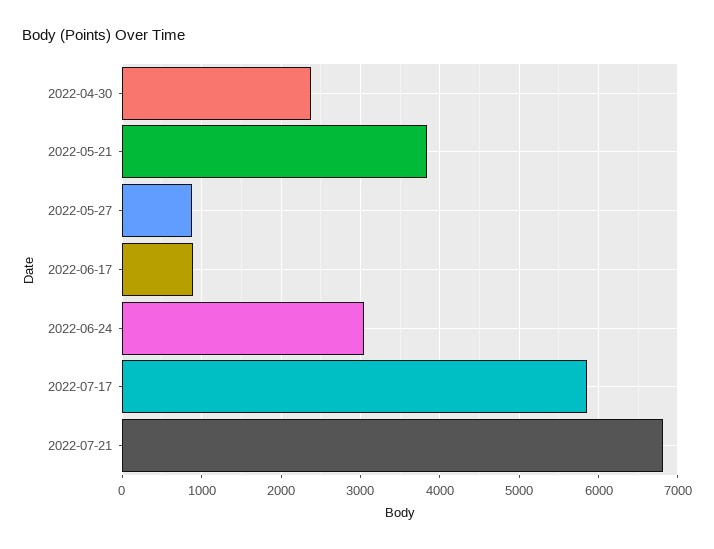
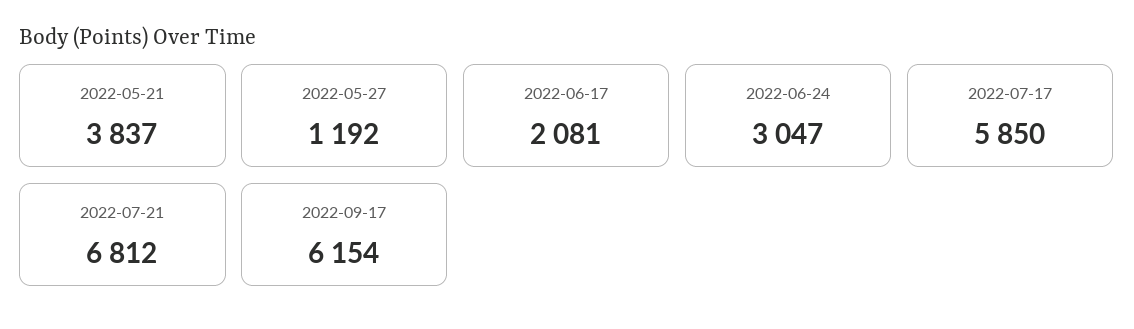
2022-04-30: 2400 -> none
2022-05-27: 900 -> 1192
2022-06-17: 900 -> 2081
2022-09-17: none -> 6154

